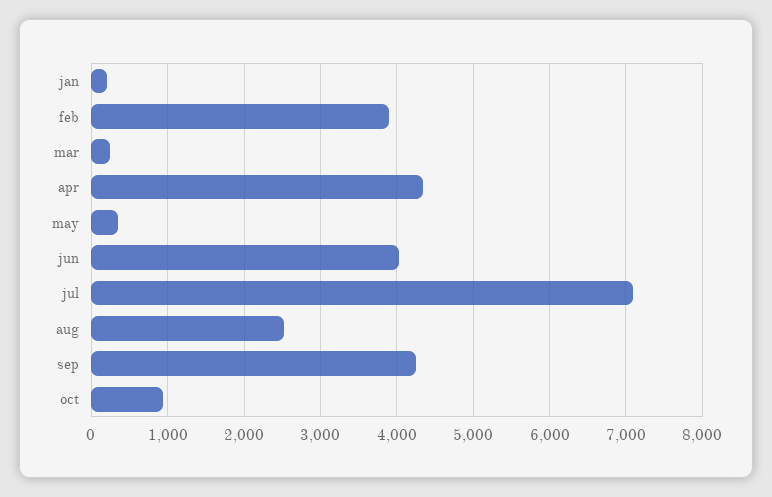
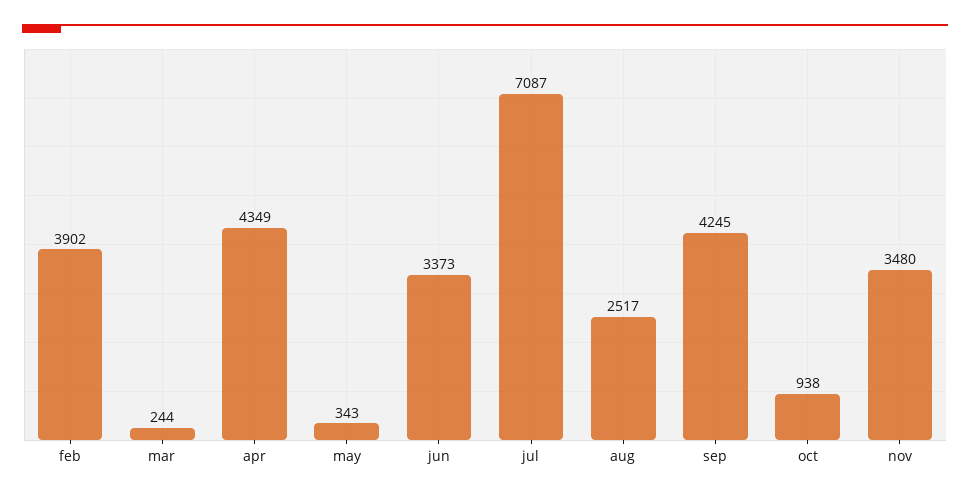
jan: 200 -> none
jun: 4000 -> 3373
nov: none -> 3480

